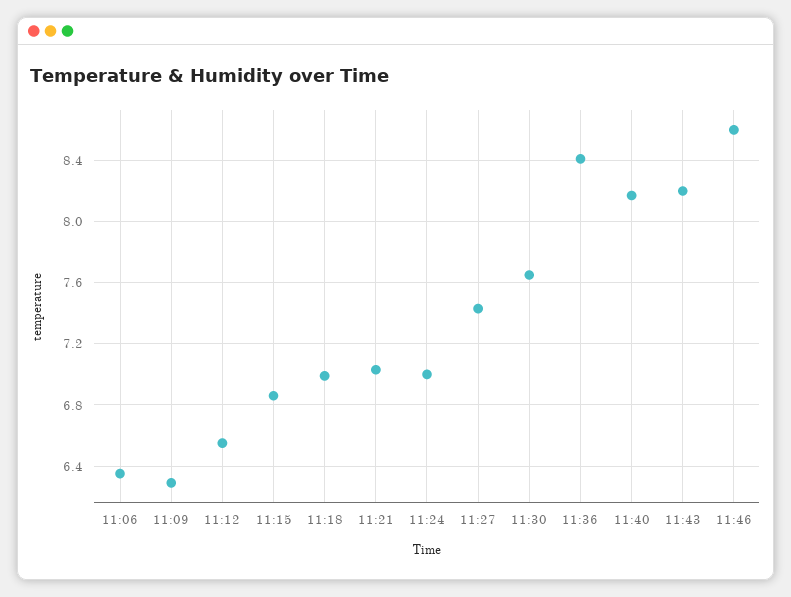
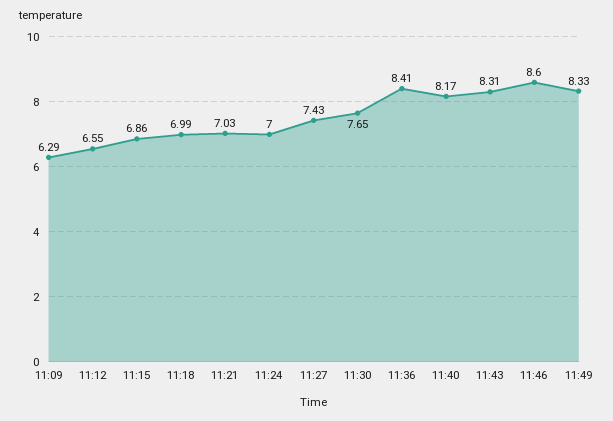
11:06: 6.35 -> none
11:43: 8.2 -> 8.31
11:49: none -> 8.33

